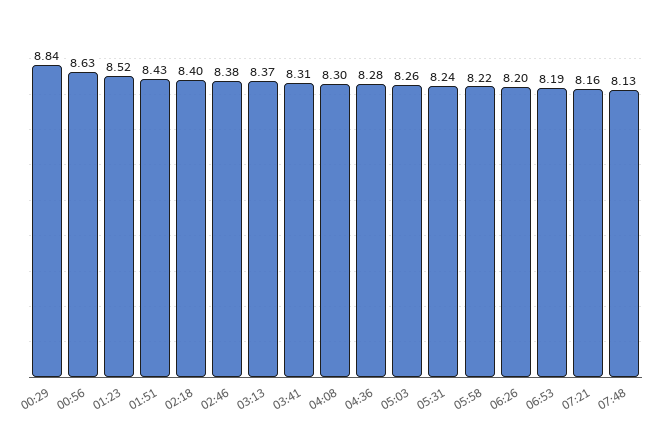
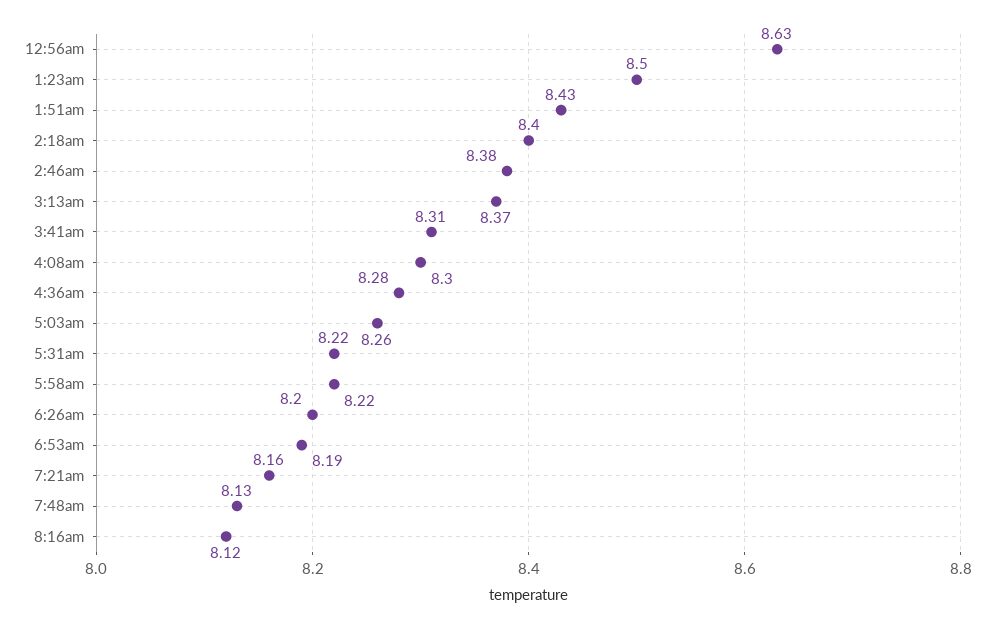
00:29: 8.84 -> none
01:23: 8.52 -> 8.5
05:31: 8.24 -> 8.22
8:16am: none -> 8.12

